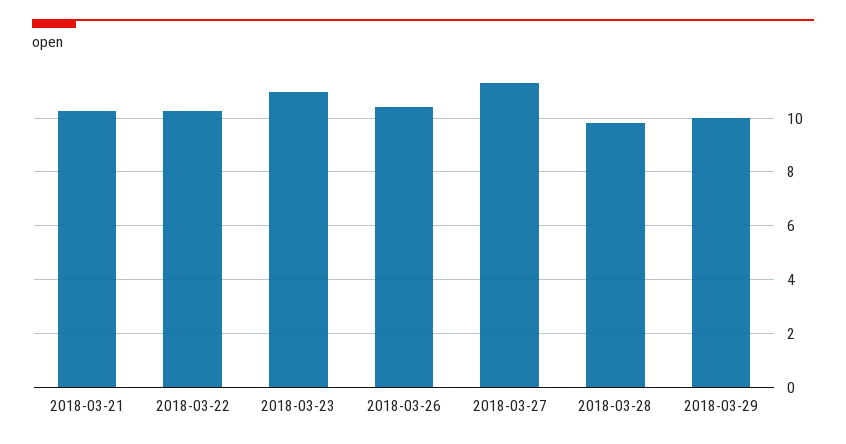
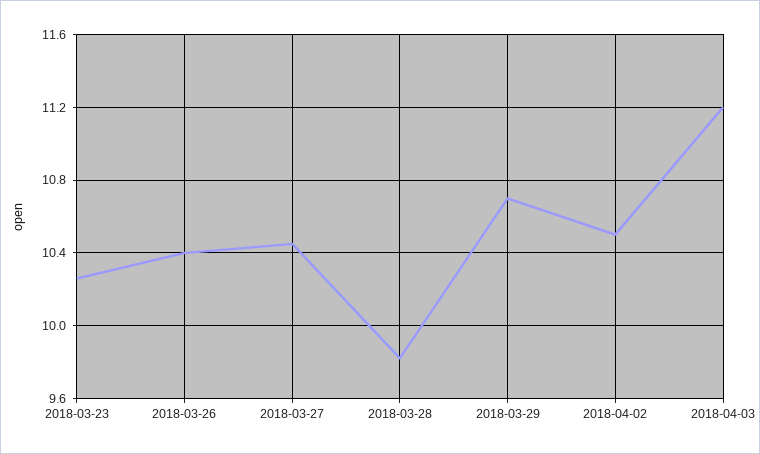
2018-03-21: 10.25 -> none
2018-03-22: 10.25 -> none
2018-03-23: 11 -> 10.25
2018-03-27: 11.25 -> 10.45
2018-03-29: 10 -> 10.7
2018-04-02: none -> 10.5
2018-04-03: none -> 11.2

